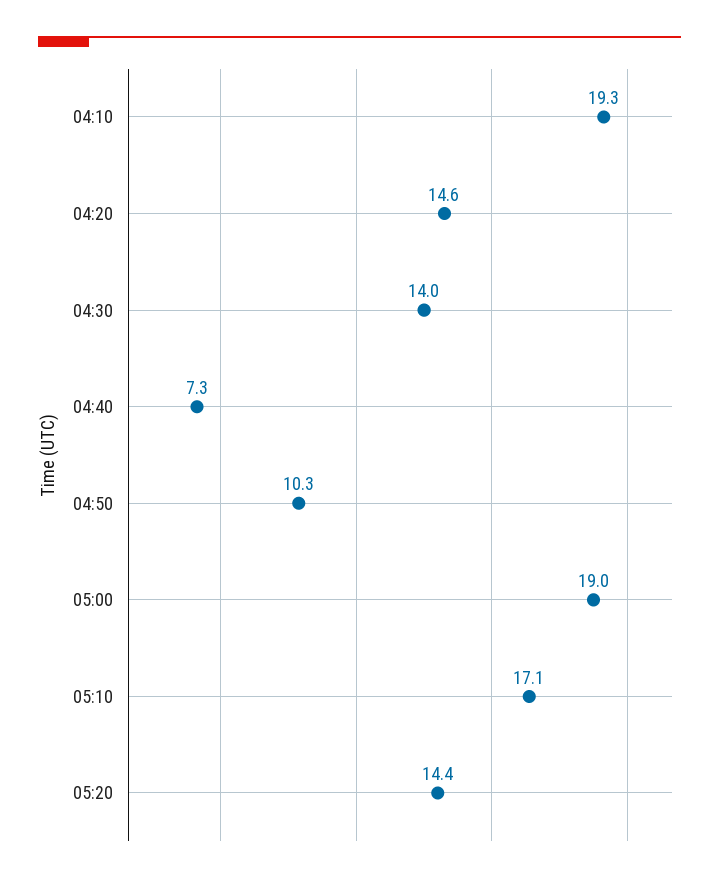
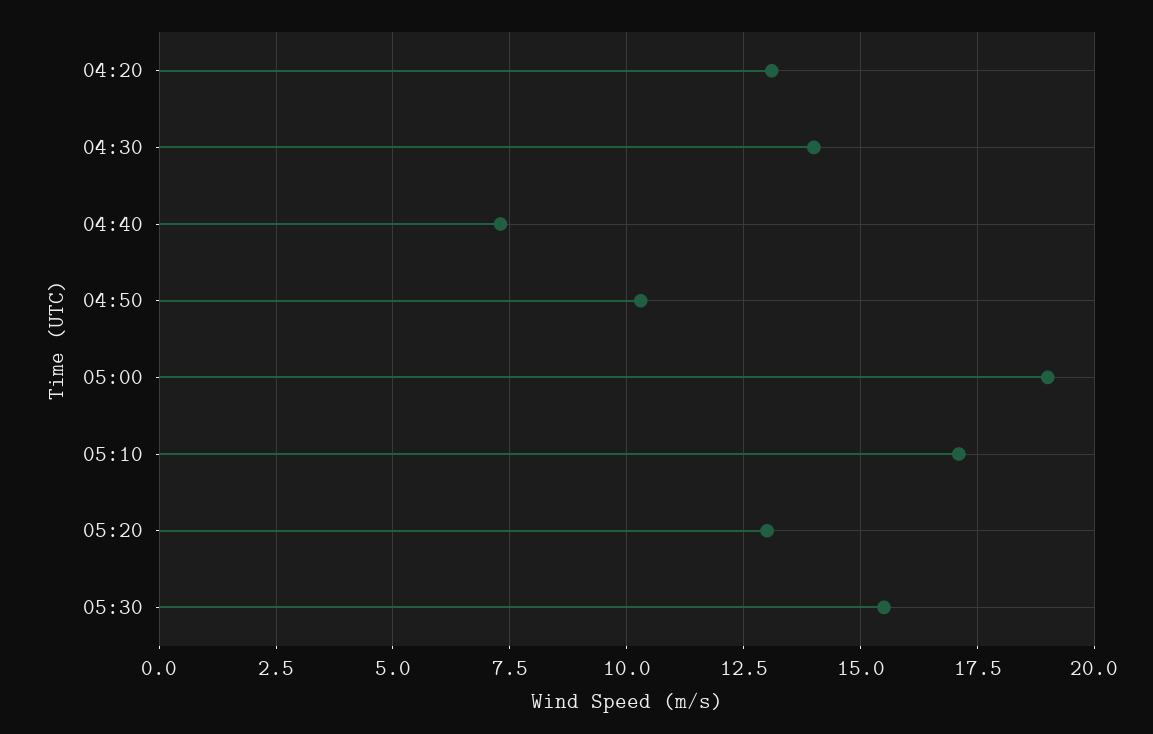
04:10: 19.3 -> none
04:20: 14.6 -> 13
05:20: 14.4 -> 13
05:30: none -> 15.5

